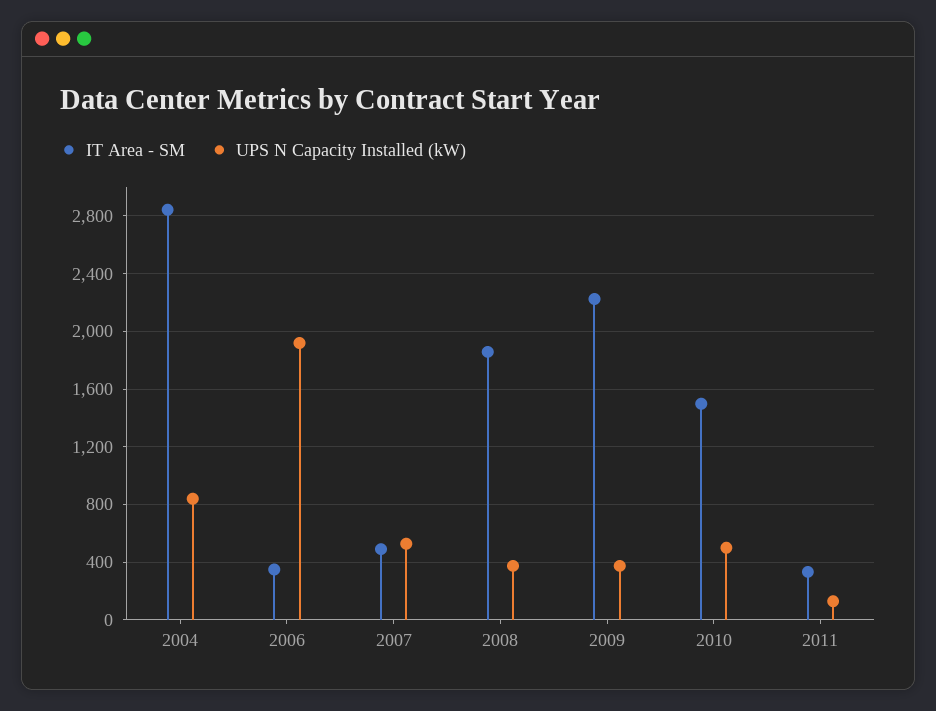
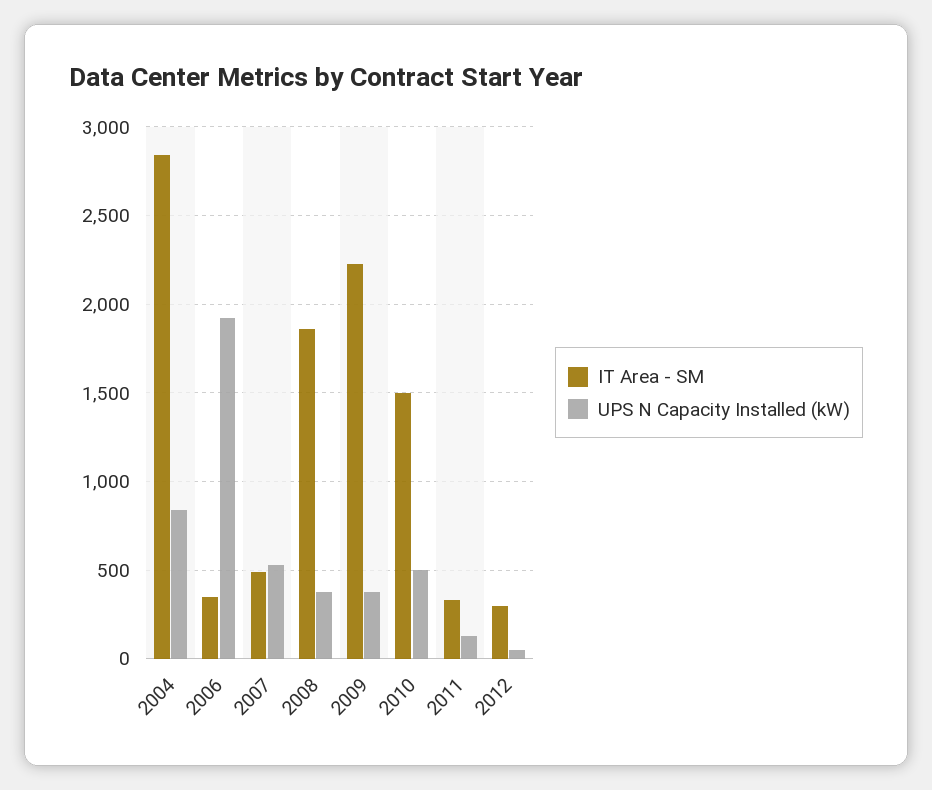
IT Area - SM, 2012: none -> 300
UPS N Capacity Installed (kW), 2012: none -> 50

